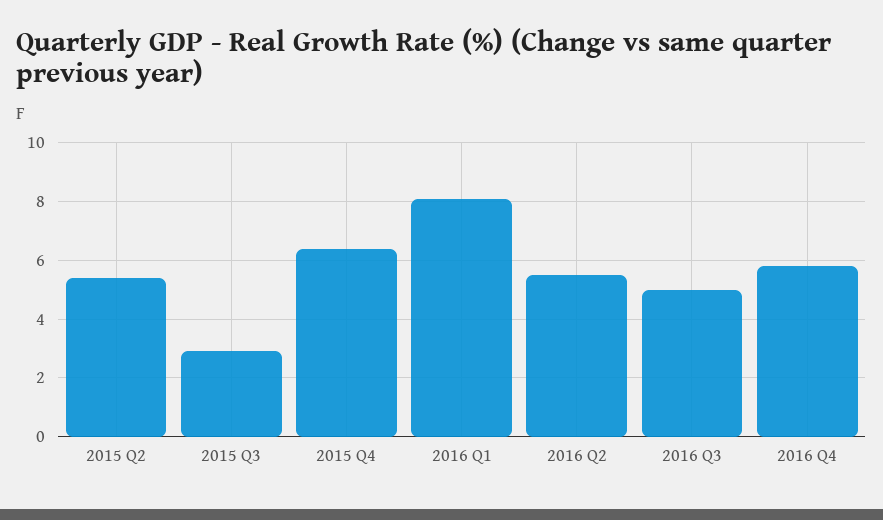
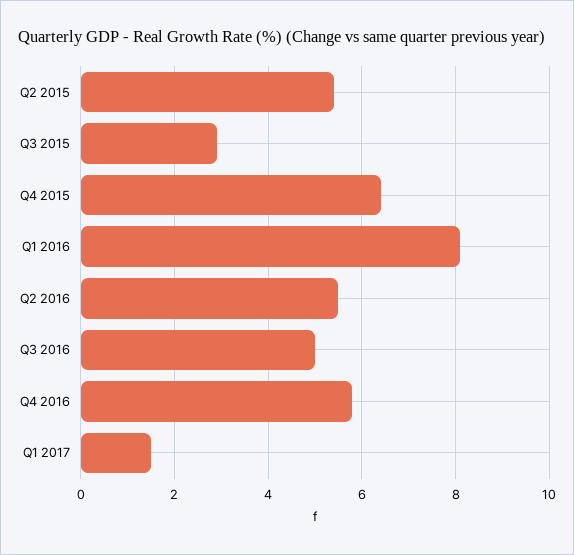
Q1 2017: none -> 1.5

